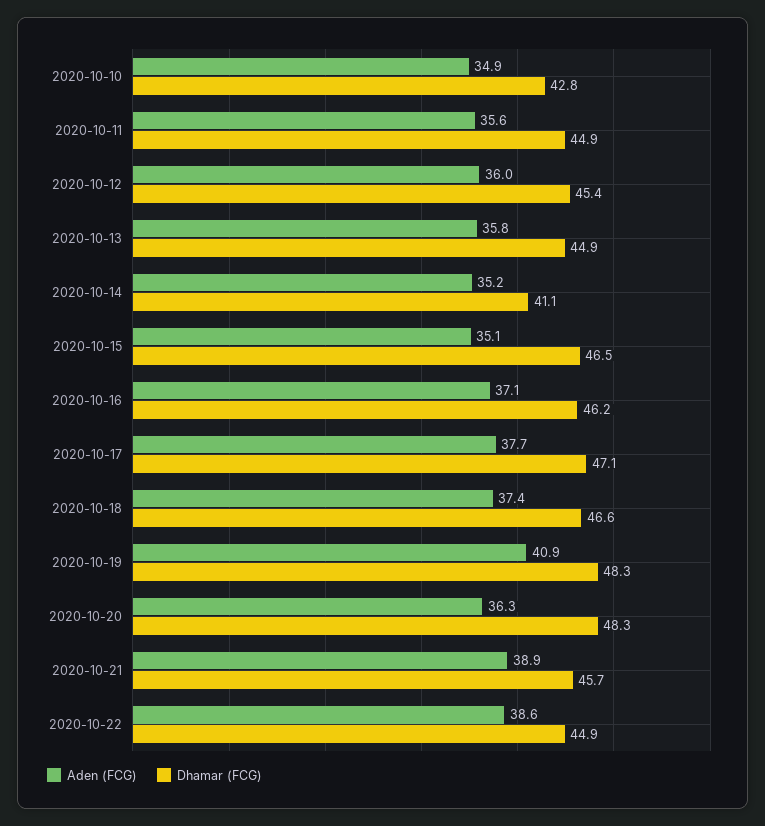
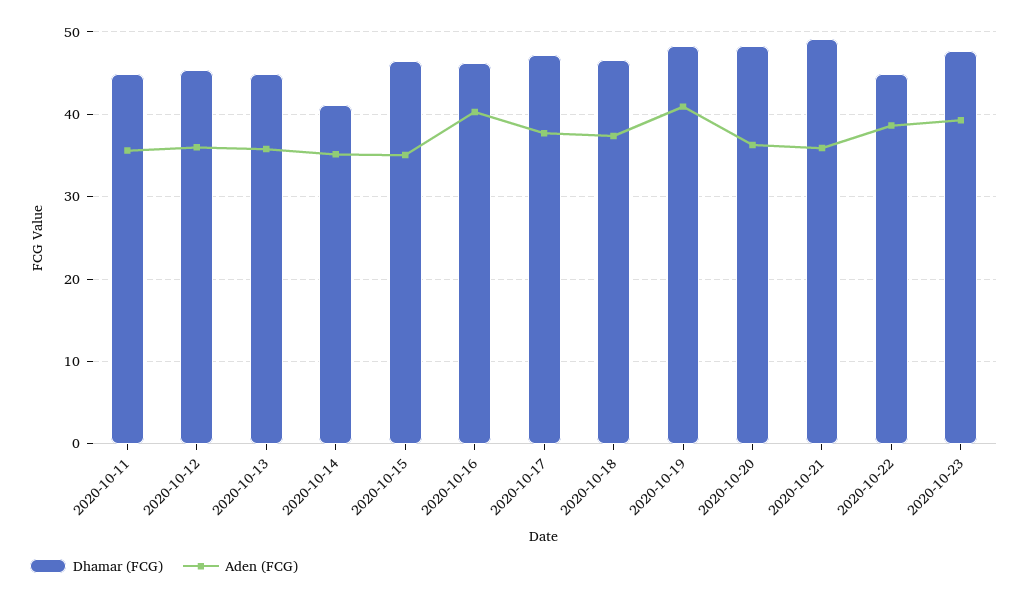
Aden (FCG), 2020-10-10: 34.9 -> none
Dhamar (FCG), 2020-10-10: 42.8 -> none
Aden (FCG), 2020-10-16: 37.1 -> 40
Aden (FCG), 2020-10-21: 38.9 -> 36
Dhamar (FCG), 2020-10-21: 45.7 -> 49
Dhamar (FCG), 2020-10-23: none -> 48
Aden (FCG), 2020-10-23: none -> 39

